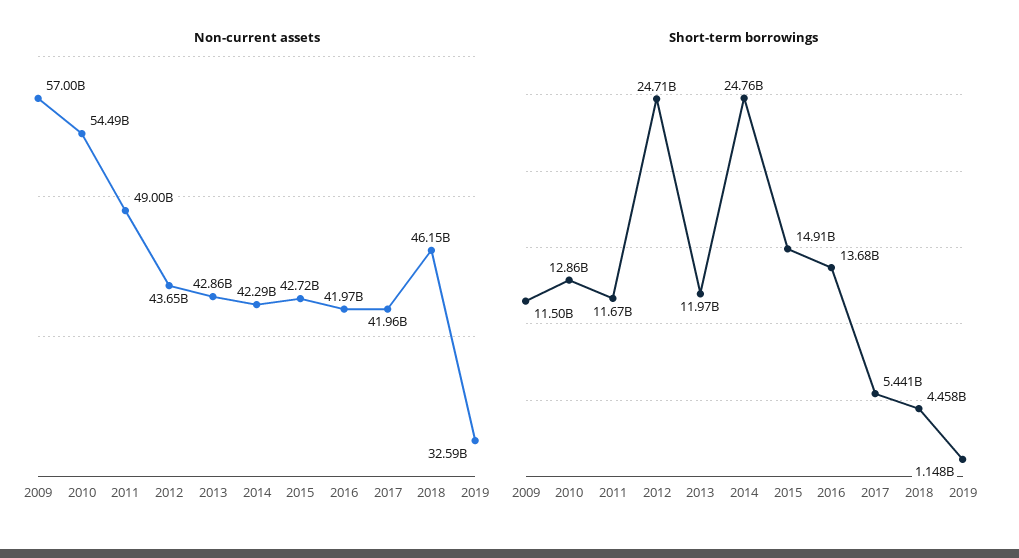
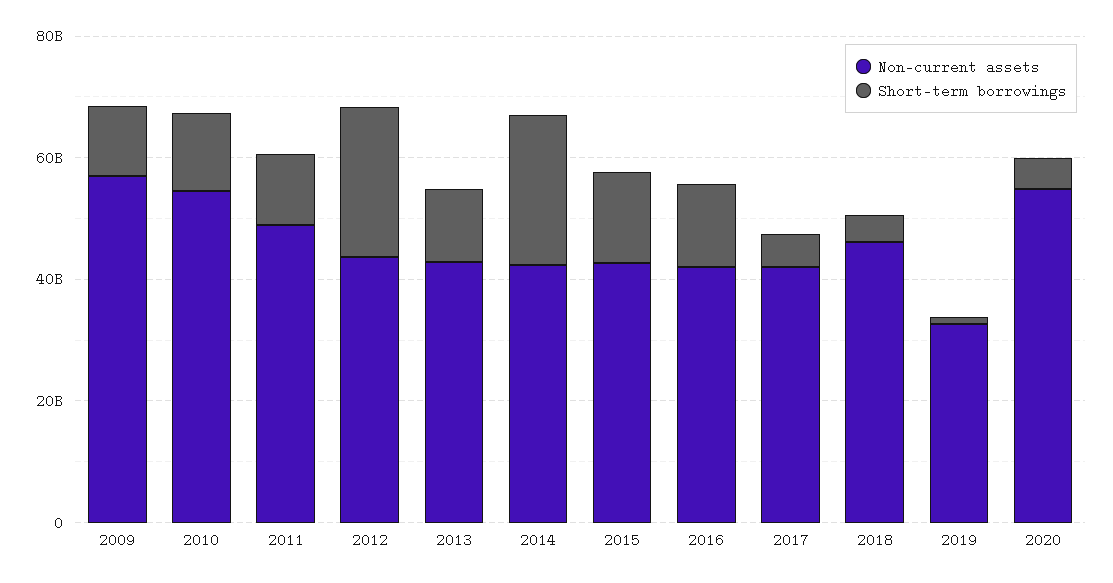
Non-current assets, 2020: none -> 55000000000
Short-term borrowings, 2020: none -> 5000000000

